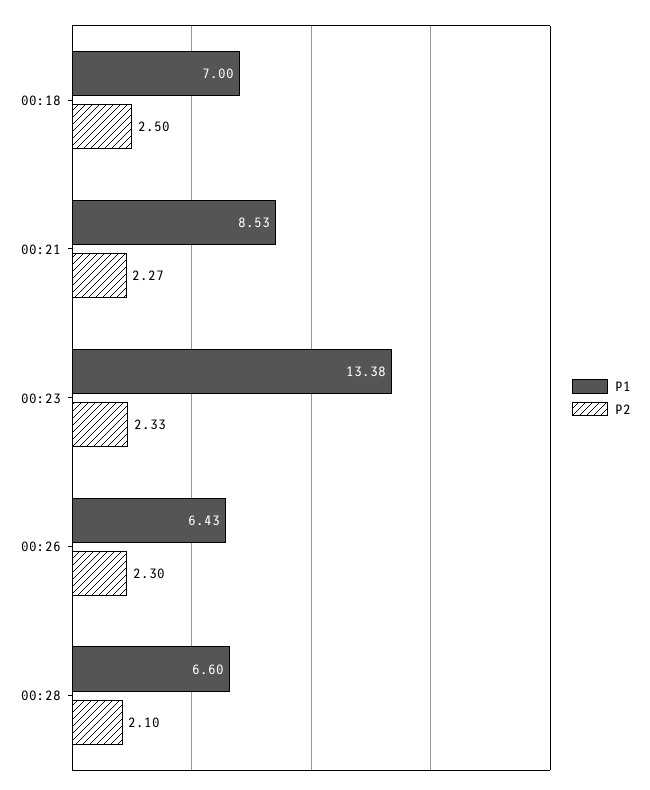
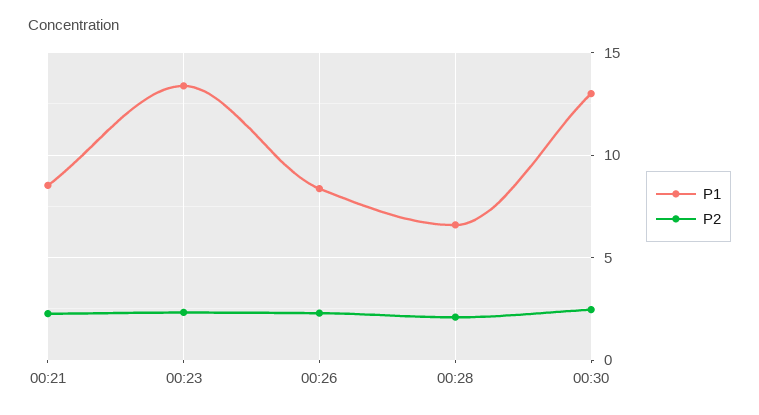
P1, 00:18: 7 -> none
P2, 00:18: 2.5 -> none
P1, 00:26: 6.43 -> 8.5
P1, 00:30: none -> 13
P2, 00:30: none -> 2.5

